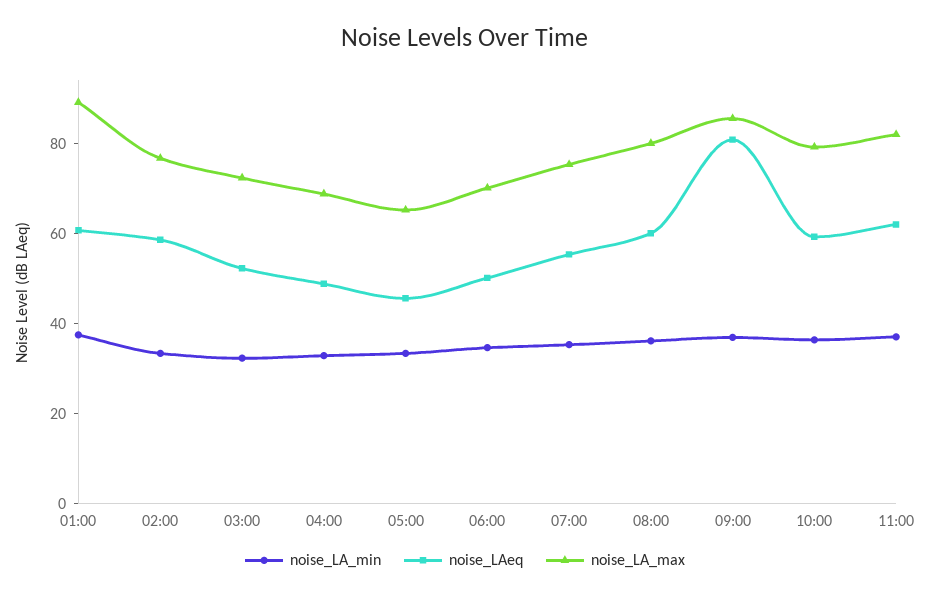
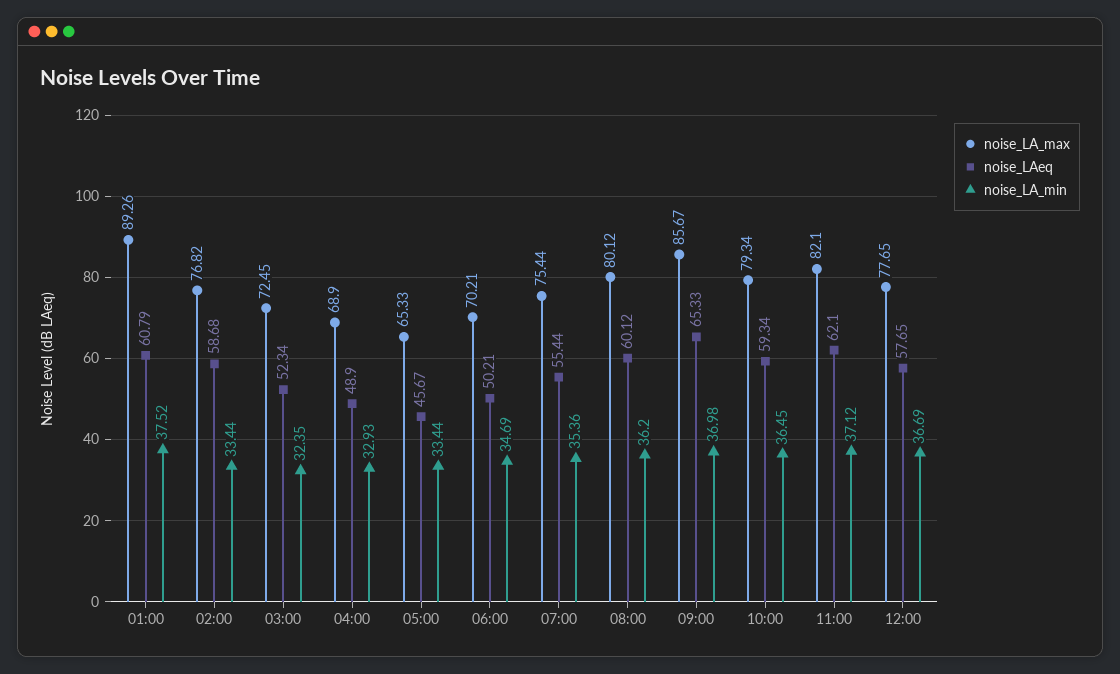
noise_LAeq, 09:00: 80 -> 65.33
noise_LA_max, 12:00: none -> 77.65
noise_LAeq, 12:00: none -> 57.65
noise_LA_min, 12:00: none -> 36.69

